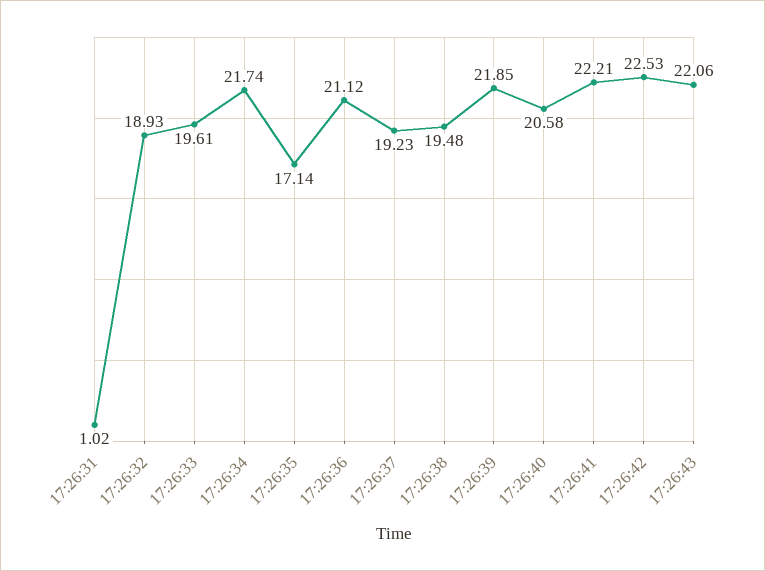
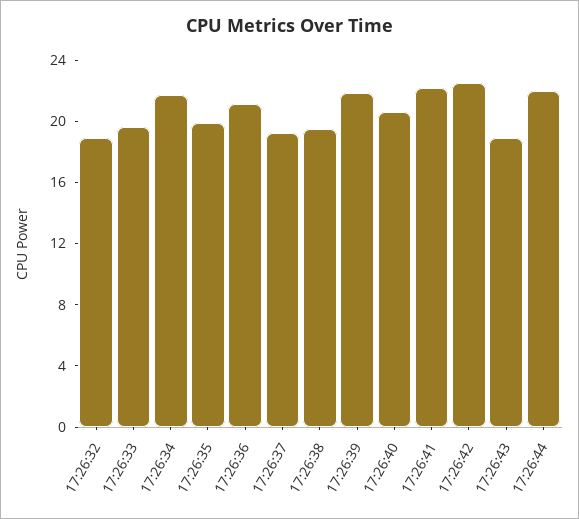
17:26:31: 1.02 -> none
17:26:35: 17.14 -> 20
17:26:43: 22.06 -> 19
17:26:44: none -> 22

